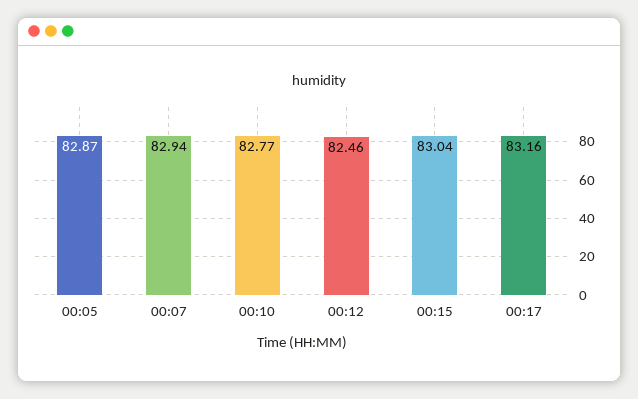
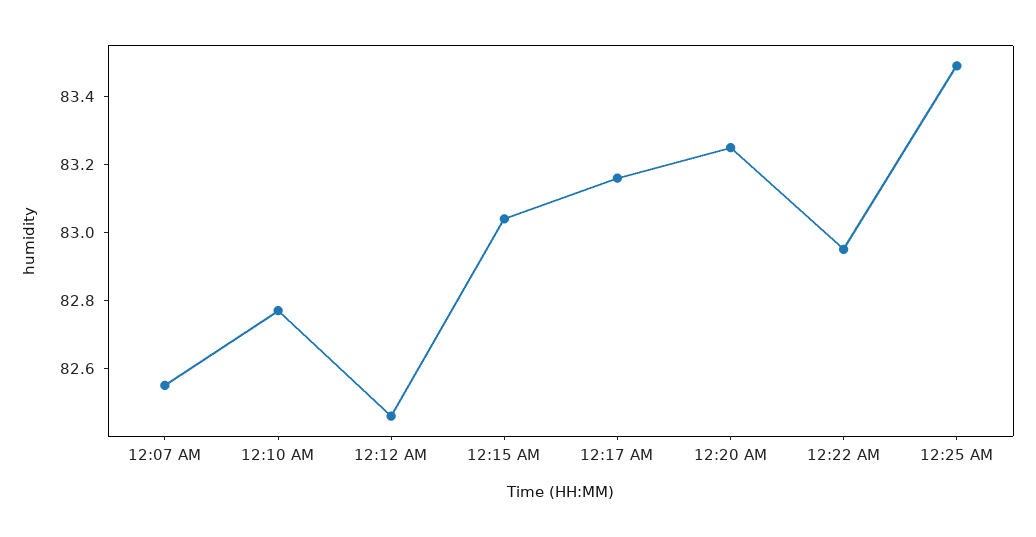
00:05: 82.87 -> none
00:07: 82.94 -> 82.55
12:20 AM: none -> 83.25
12:22 AM: none -> 82.95
12:25 AM: none -> 83.5

